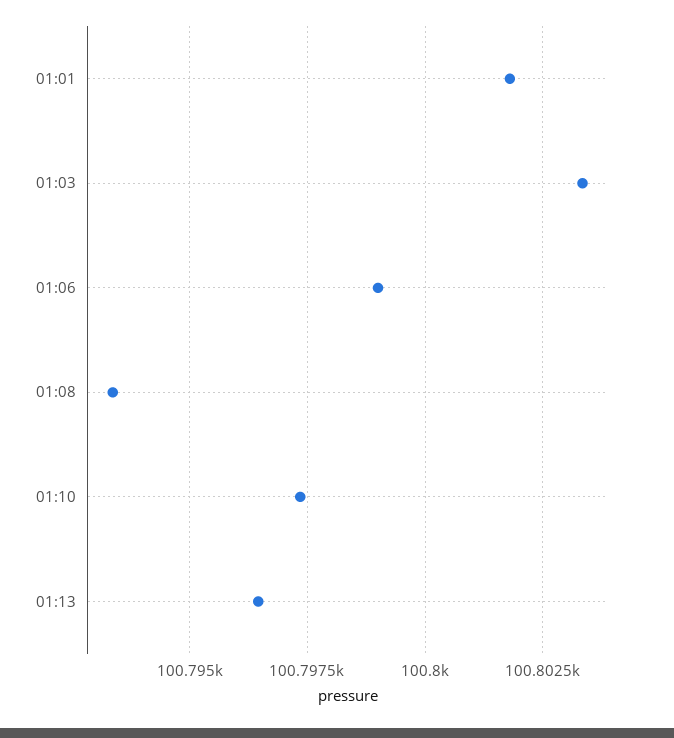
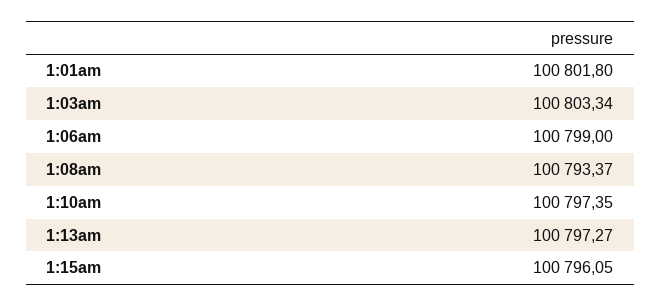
01:13: 100796.5 -> 100797.27
1:15am: none -> 100796.05

